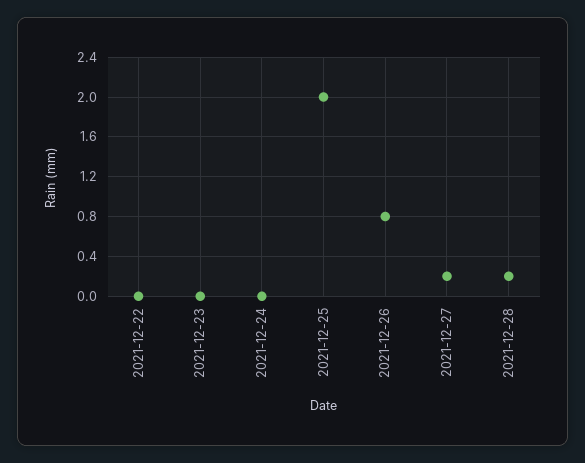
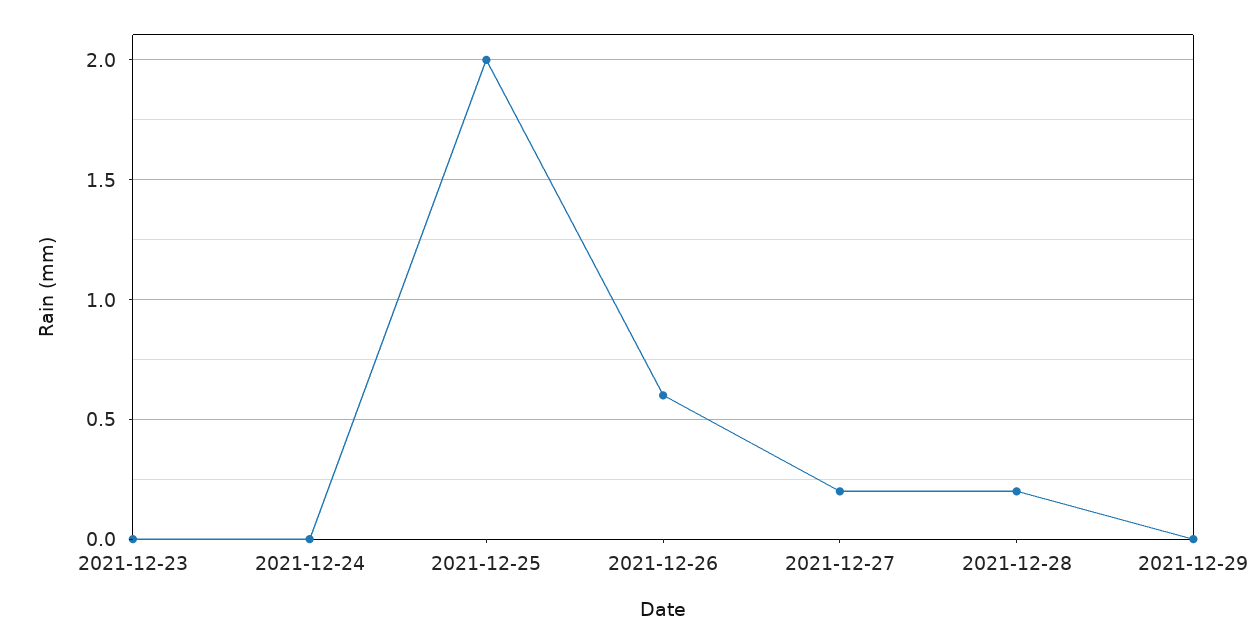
2021-12-22: 0 -> none
2021-12-26: 0.8 -> 0.6
2021-12-29: none -> 0

